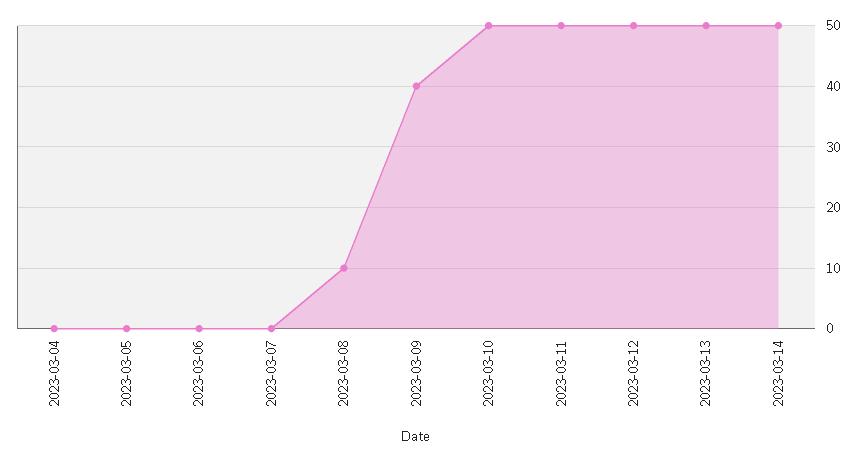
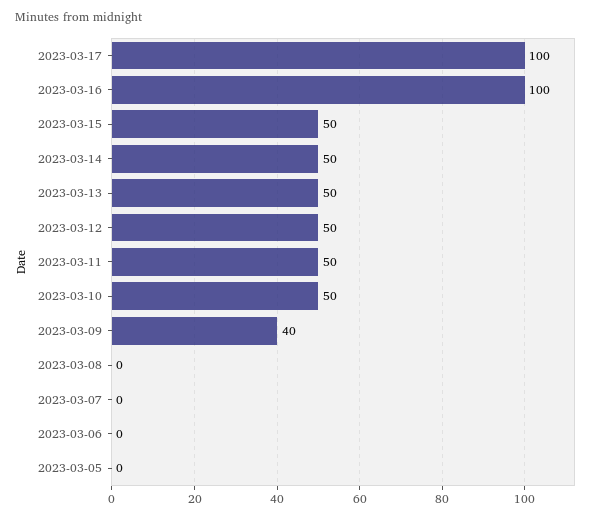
2023-03-04: 0 -> none
2023-03-08: 10 -> 0
2023-03-17: none -> 100
2023-03-16: none -> 100
2023-03-15: none -> 50

